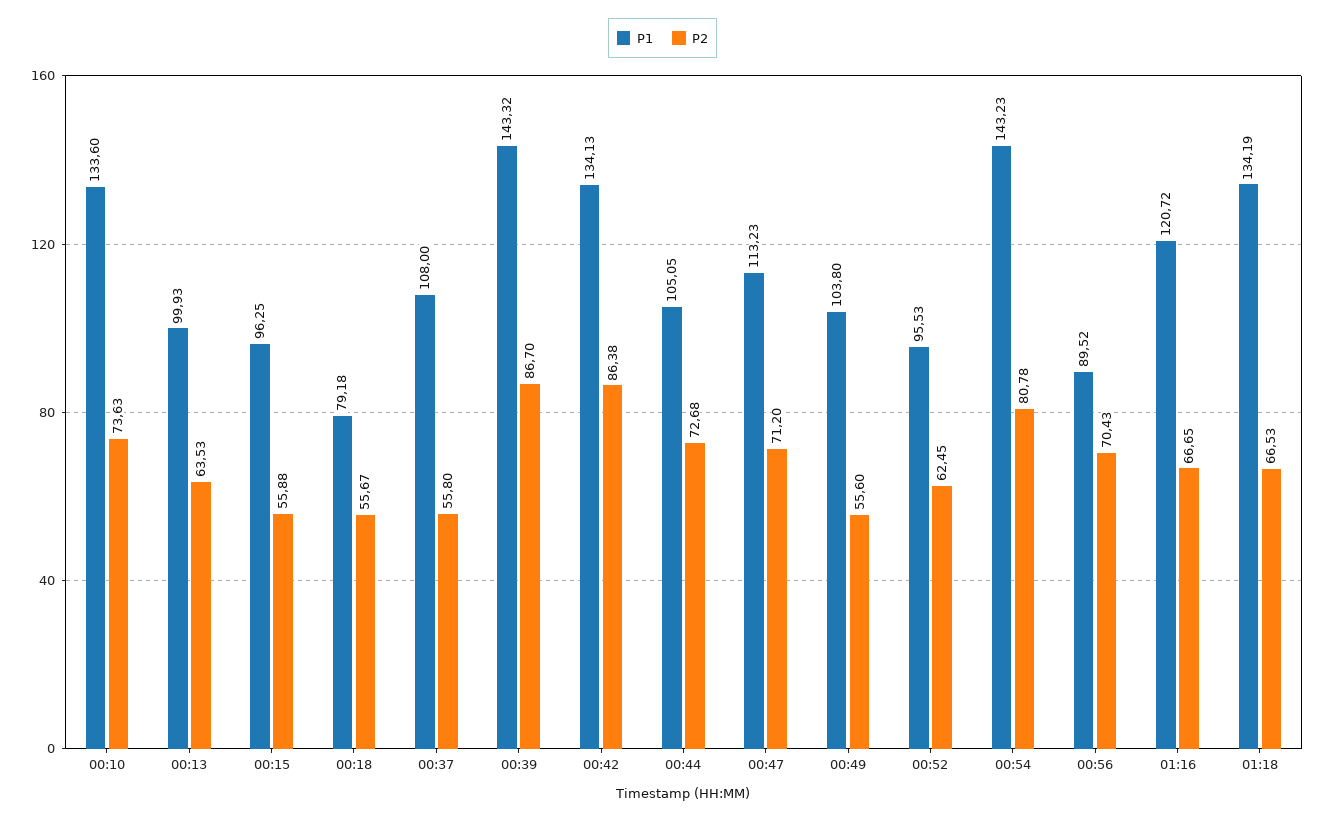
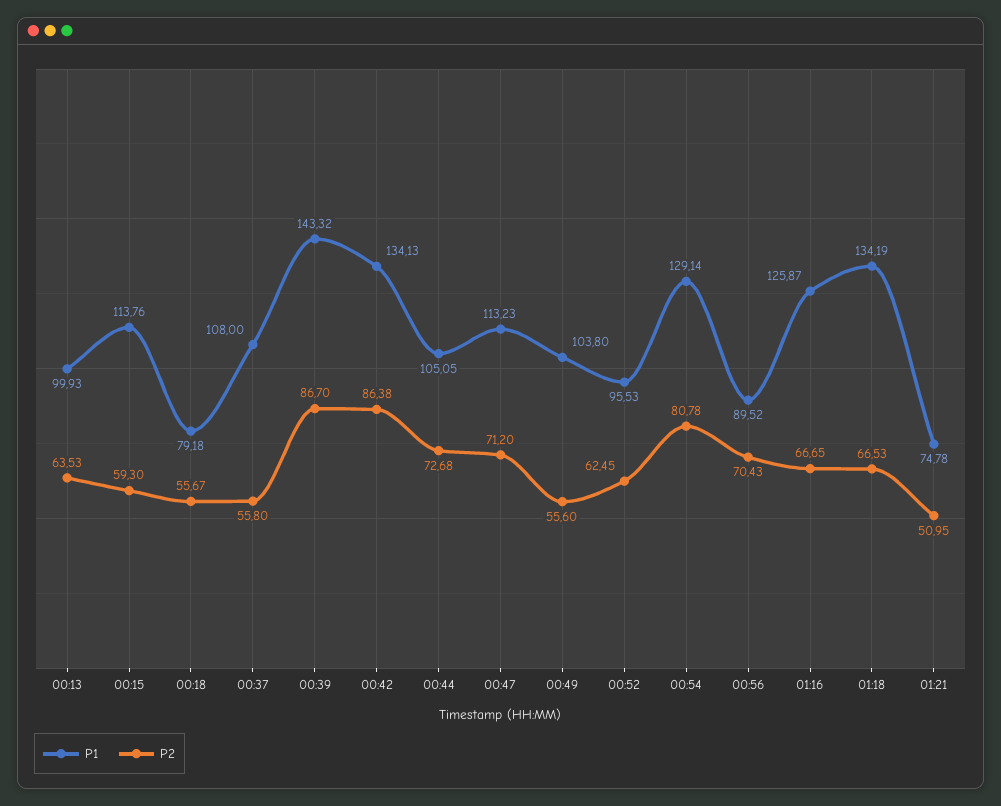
P1, 00:10: 133.6 -> none
P2, 00:10: 73.63 -> none
P1, 00:15: 96.25 -> 113.76
P2, 00:15: 55.88 -> 59.3
P1, 00:54: 143.23 -> 129.14
P1, 01:16: 120.72 -> 125.87
P1, 01:21: none -> 74.78
P2, 01:21: none -> 50.95

